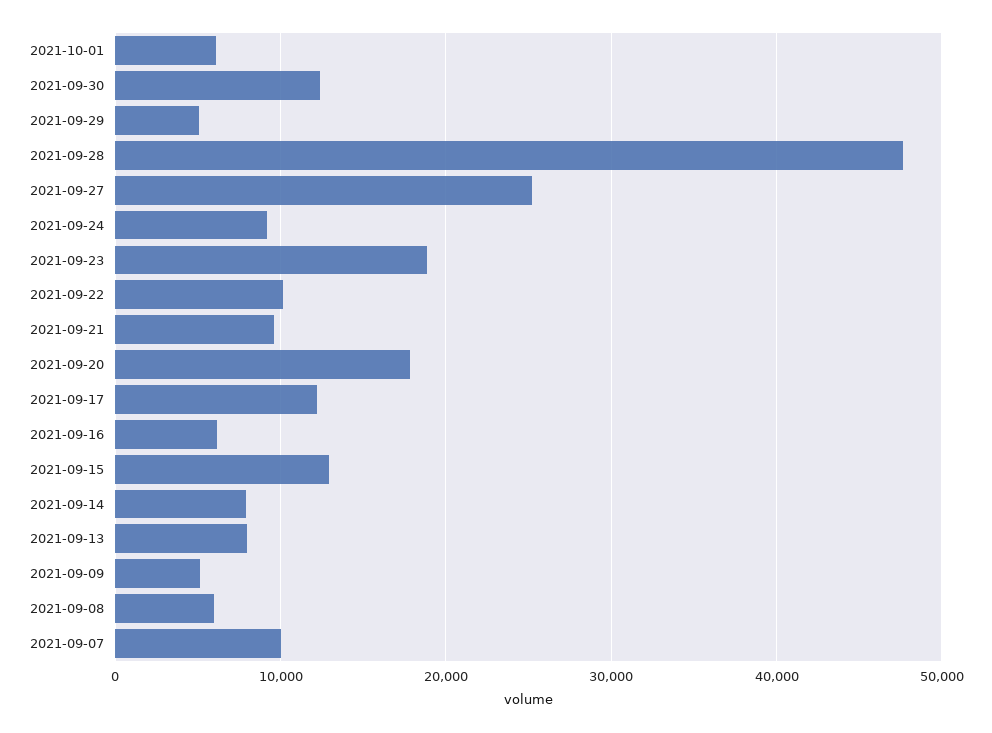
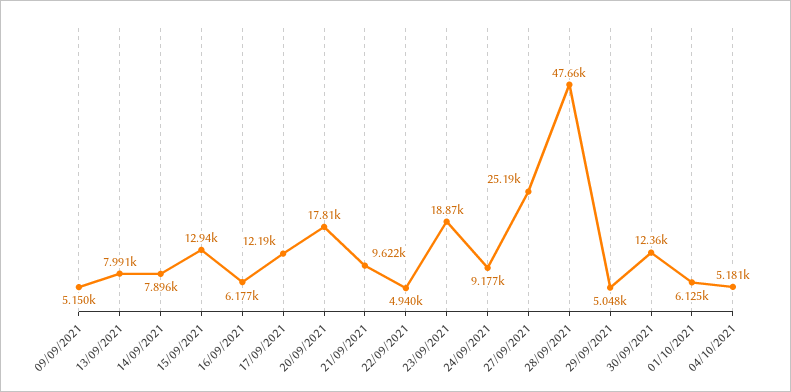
2021-09-22: 10000 -> 4940
2021-09-08: 6000 -> none
2021-09-07: 10000 -> none
04/10/2021: none -> 5181

